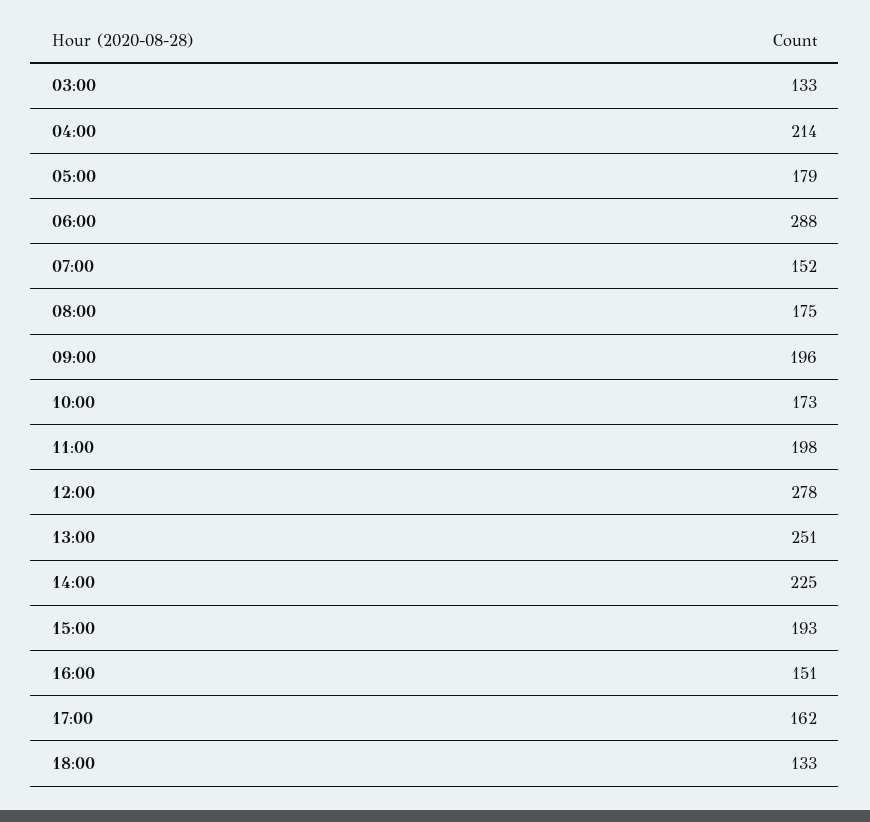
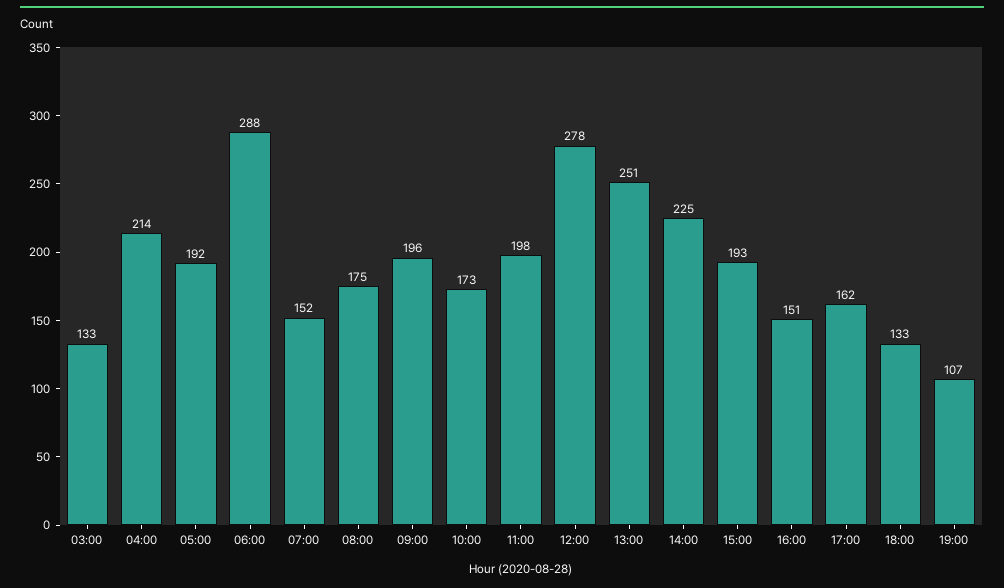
05:00: 179 -> 192
19:00: none -> 107

